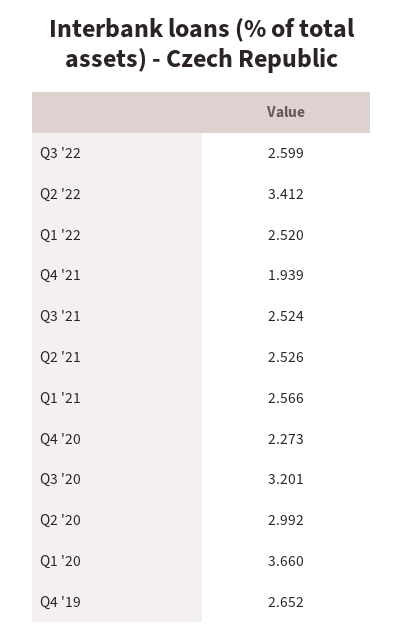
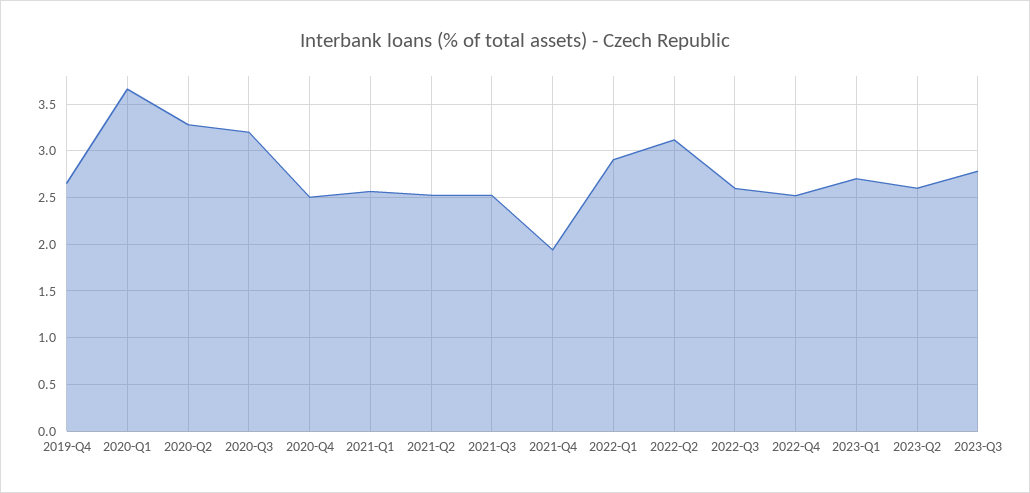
Q2 '22: 3.412 -> 3.1
Q1 '22: 2.52 -> 2.9
Q4 '20: 2.273 -> 2.5
Q2 '20: 2.992 -> 3.3
2022-Q4: none -> 2.5
2023-Q1: none -> 2.7
2023-Q2: none -> 2.6
2023-Q3: none -> 2.8

